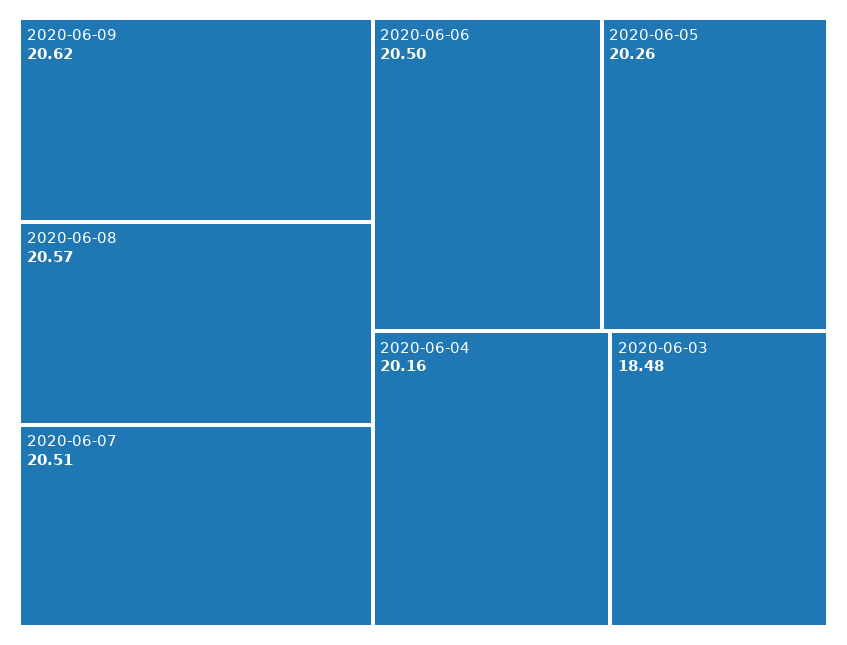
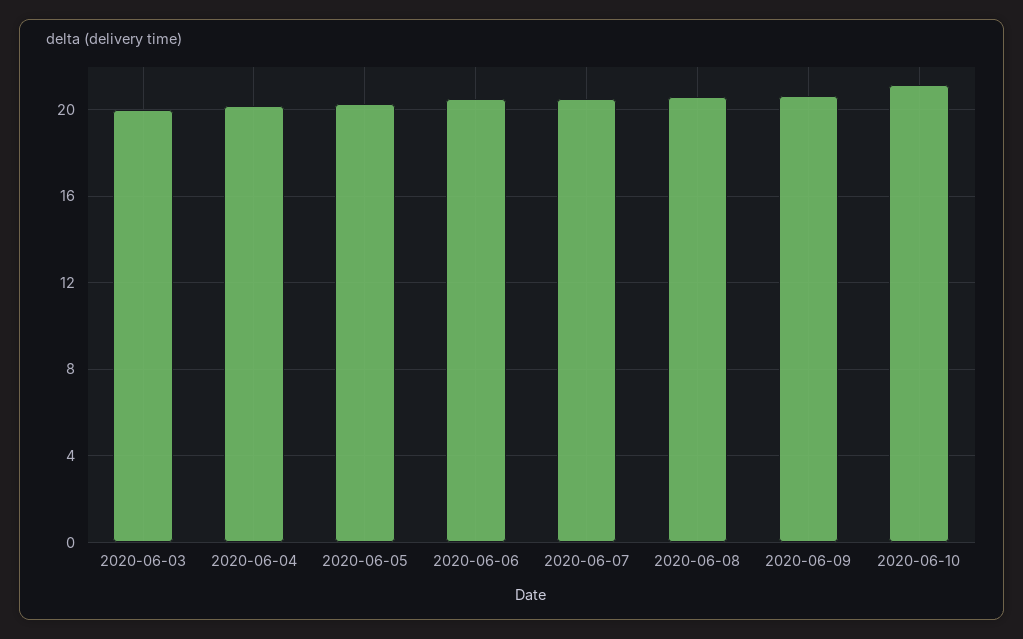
2020-06-03: 18.48 -> 20
2020-06-10: none -> 21

